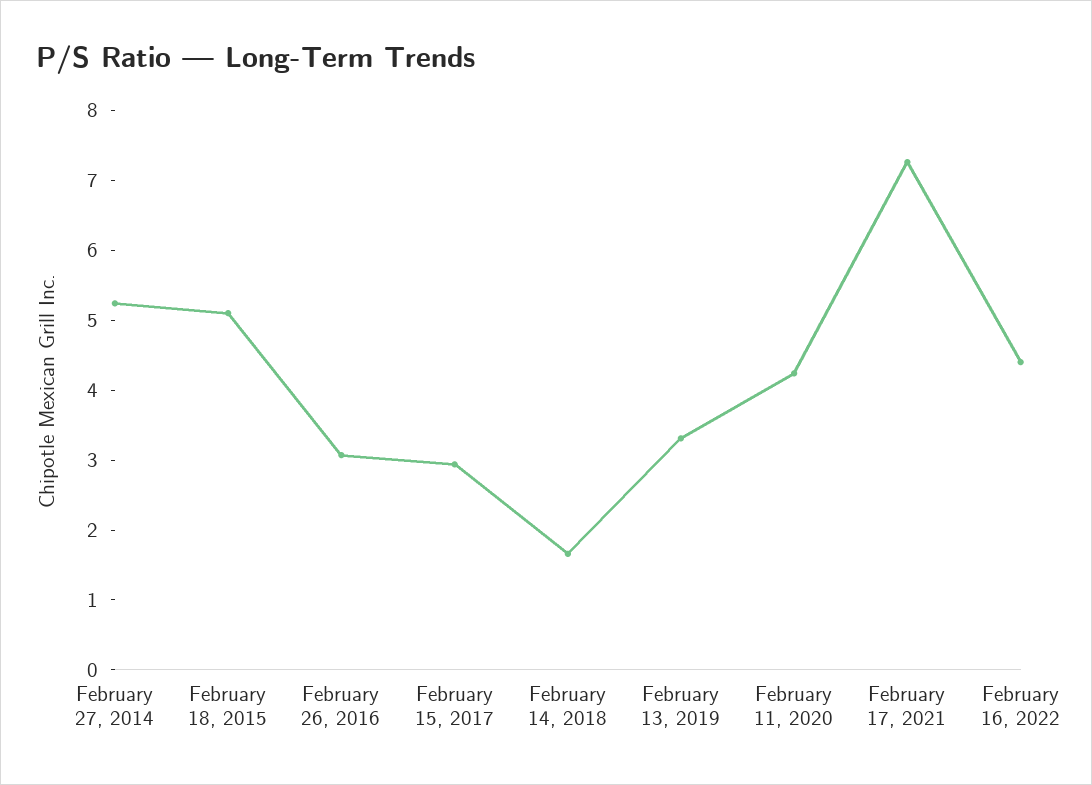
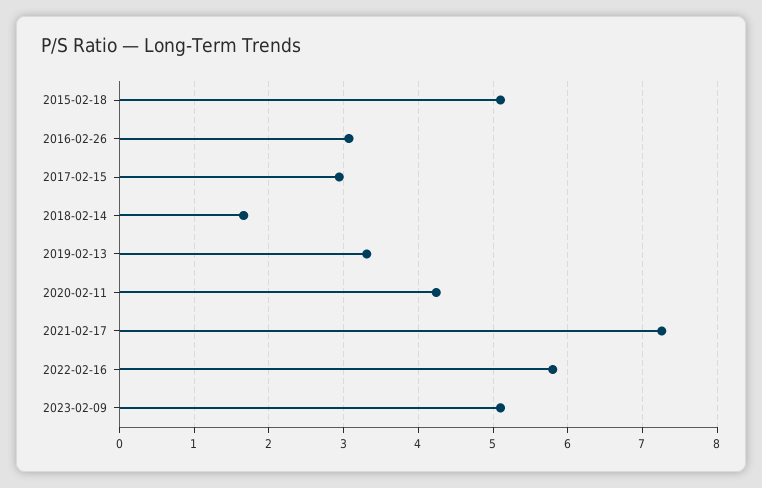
February 27, 2014: 5.2 -> none
February 16, 2022: 4.4 -> 5.8
2023-02-09: none -> 5.1

